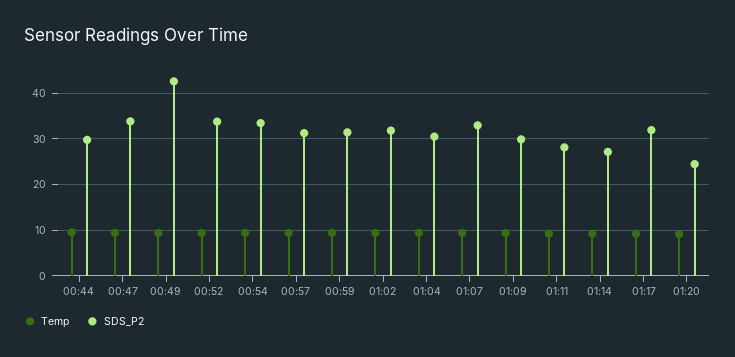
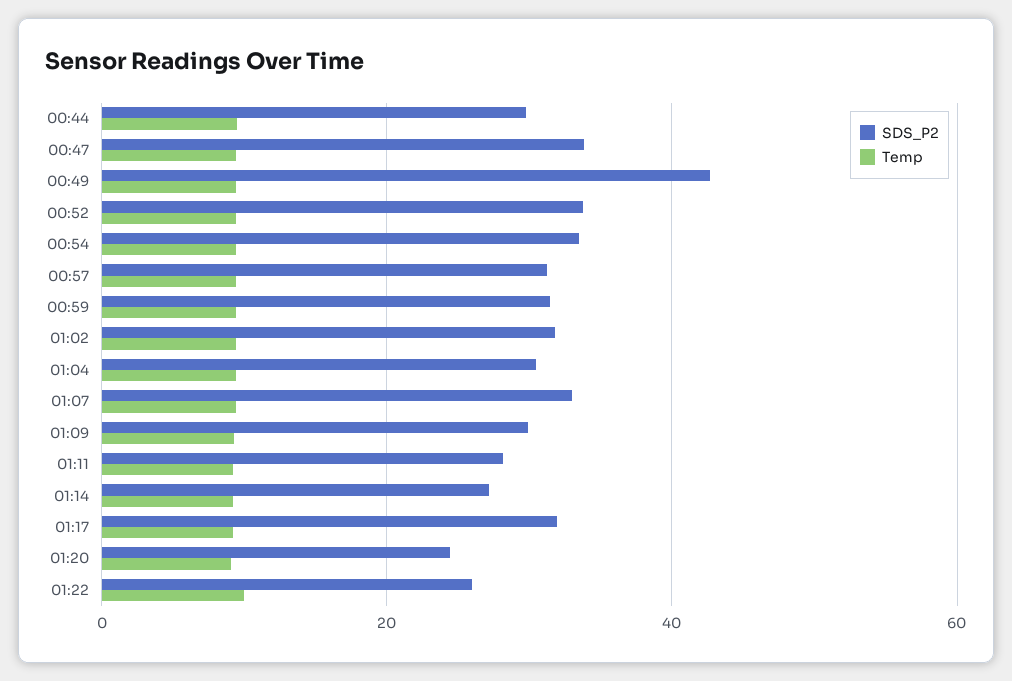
SDS_P2, 01:22: none -> 26
Temp, 01:22: none -> 10

